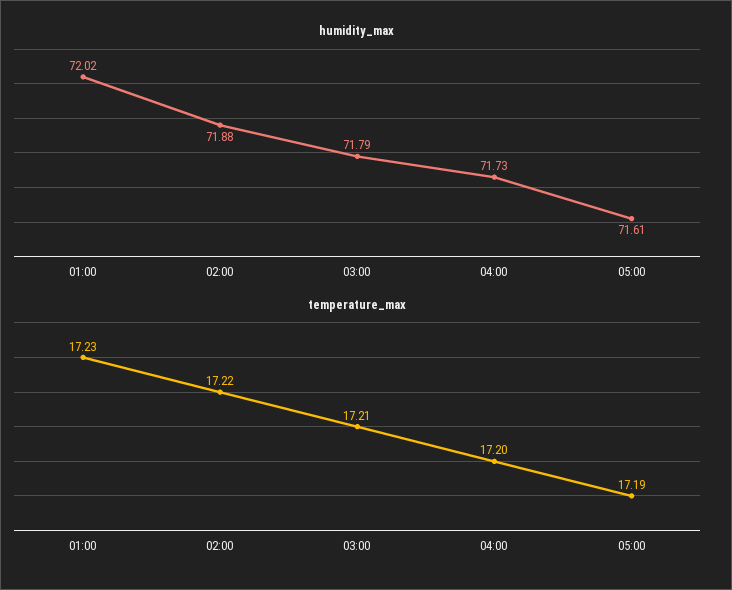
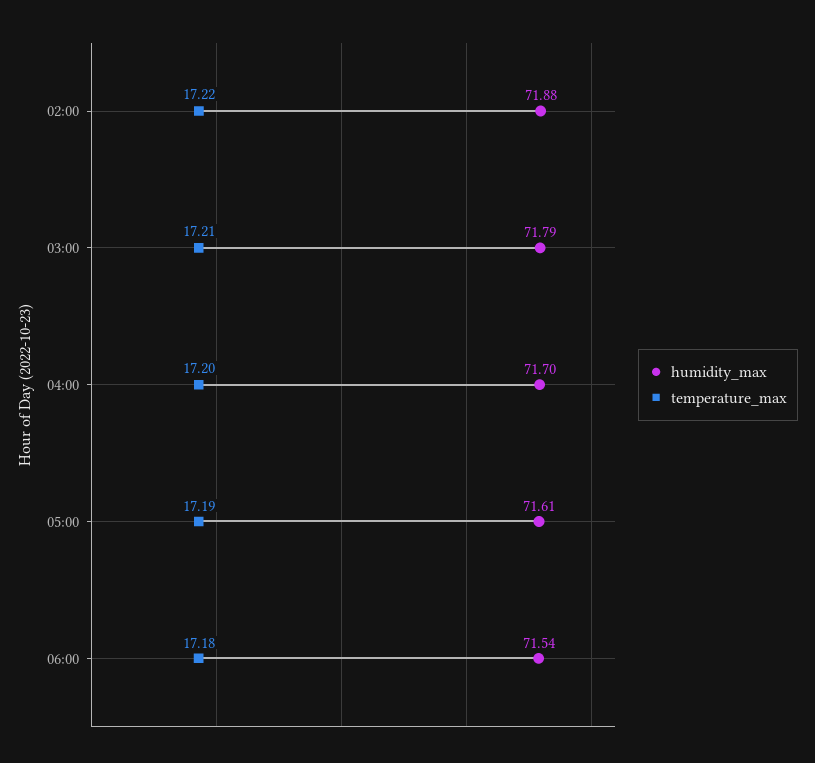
humidity_max, 01:00: 72.02 -> none
humidity_max, 04:00: 71.73 -> 71.7
temperature_max, 01:00: 17.23 -> none
humidity_max, 06:00: none -> 71.54
temperature_max, 06:00: none -> 17.18

